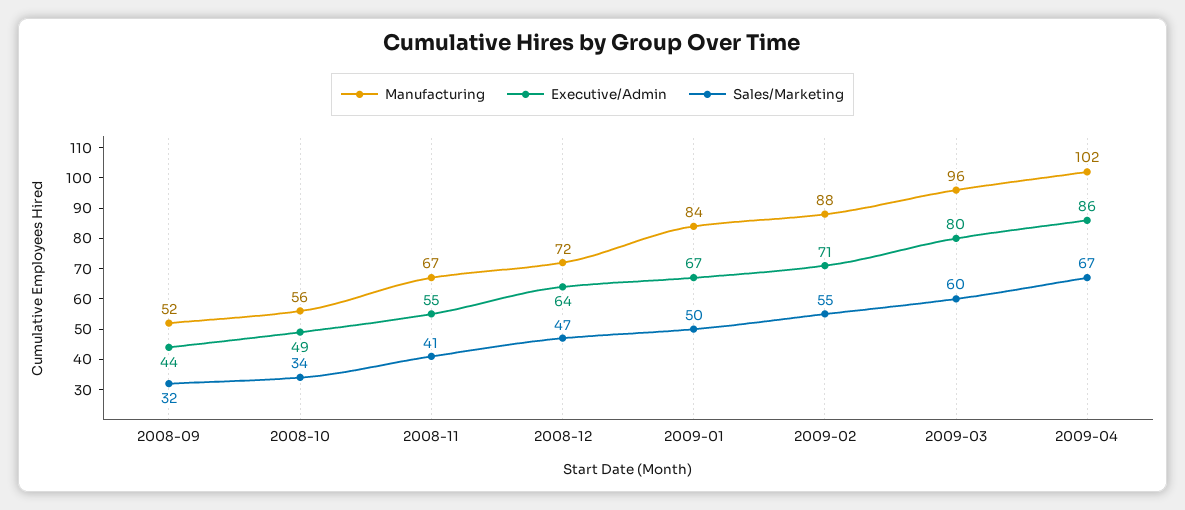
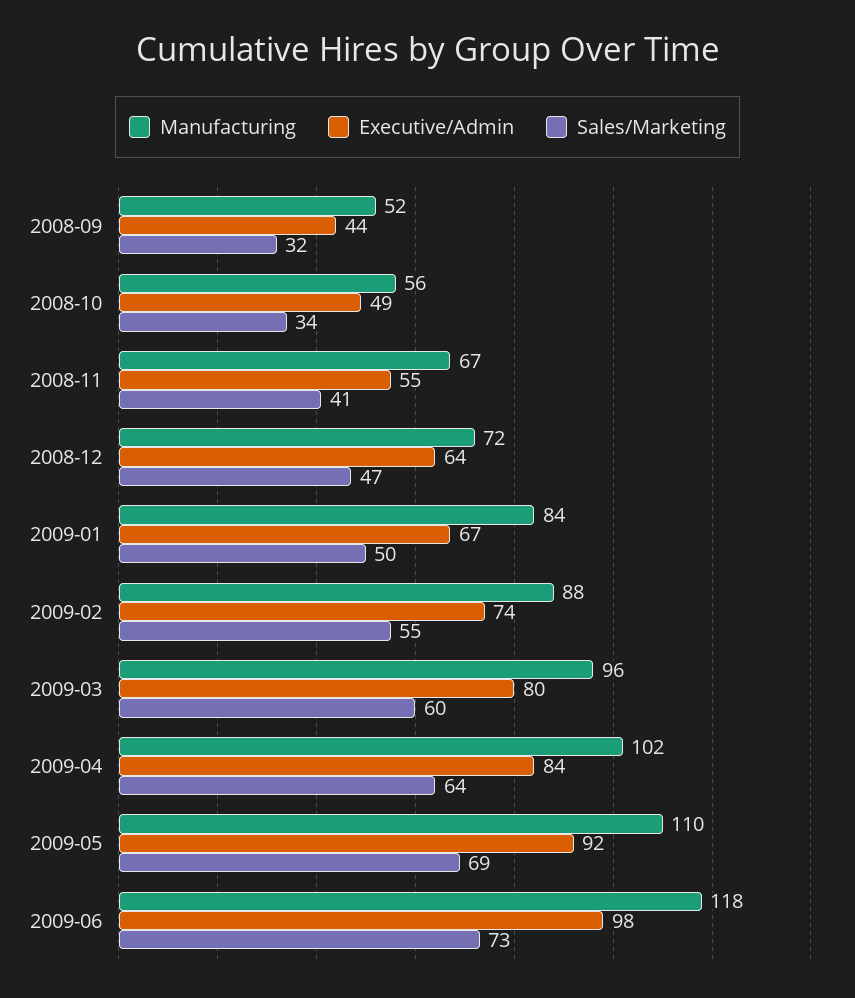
Executive/Admin, 2009-02: 71 -> 74
Executive/Admin, 2009-04: 86 -> 84
Sales/Marketing, 2009-04: 67 -> 64
Manufacturing, 2009-05: none -> 110
Executive/Admin, 2009-05: none -> 92
Sales/Marketing, 2009-05: none -> 69
Manufacturing, 2009-06: none -> 118
Executive/Admin, 2009-06: none -> 98
Sales/Marketing, 2009-06: none -> 73

